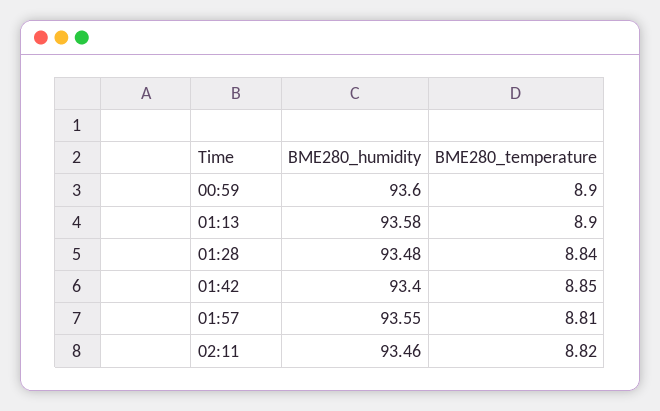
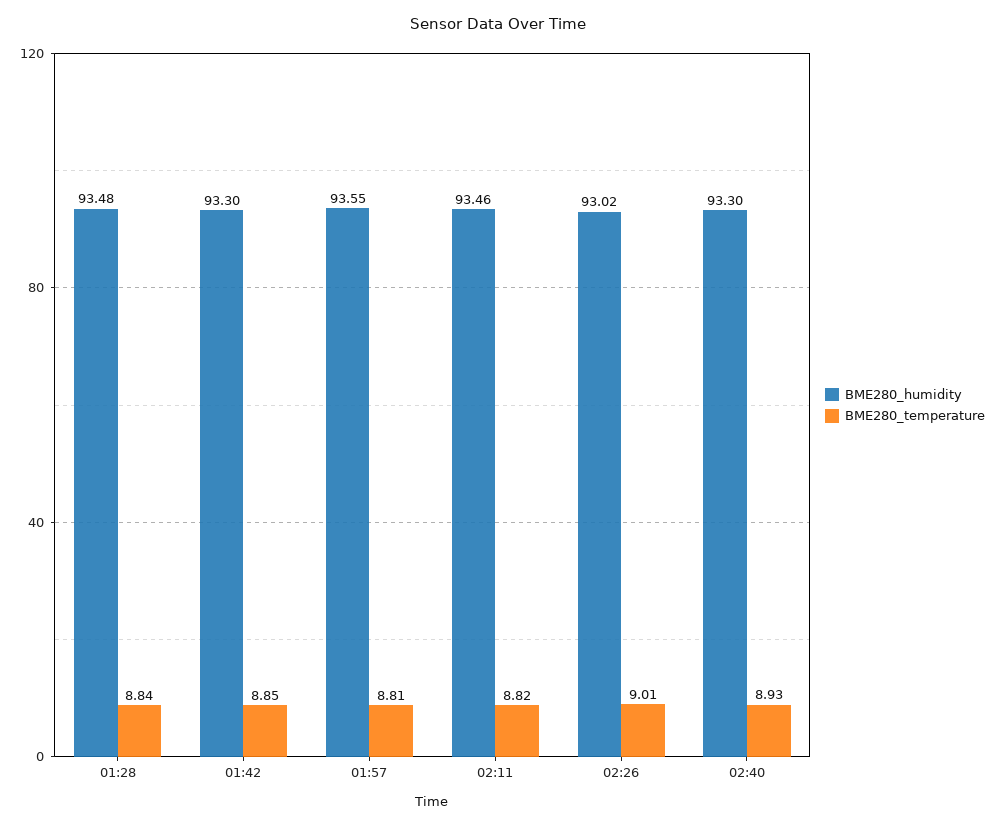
BME280_humidity, 00:59: 93.6 -> none
BME280_temperature, 00:59: 8.9 -> none
BME280_humidity, 01:13: 93.58 -> none
BME280_temperature, 01:13: 8.9 -> none
BME280_humidity, 01:42: 93.4 -> 93.3
BME280_humidity, 02:26: none -> 93.02
BME280_temperature, 02:26: none -> 9.01
BME280_humidity, 02:40: none -> 93.3
BME280_temperature, 02:40: none -> 8.93

